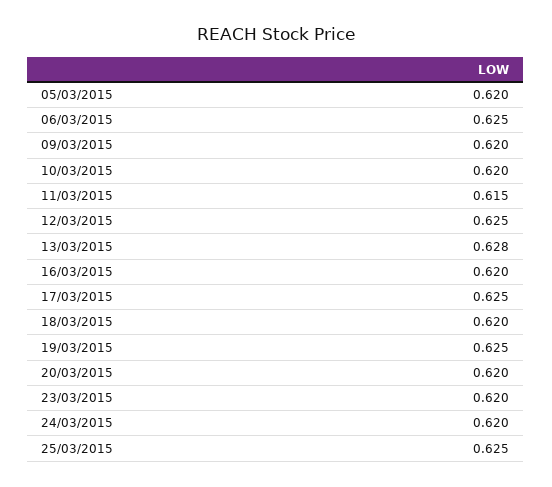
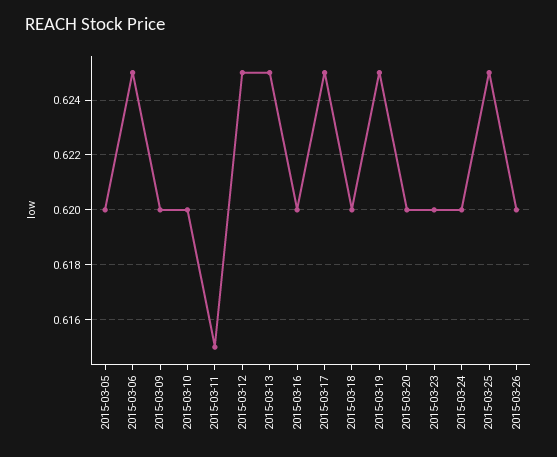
13/03/2015: 0.628 -> 0.625
2015-03-26: none -> 0.62

